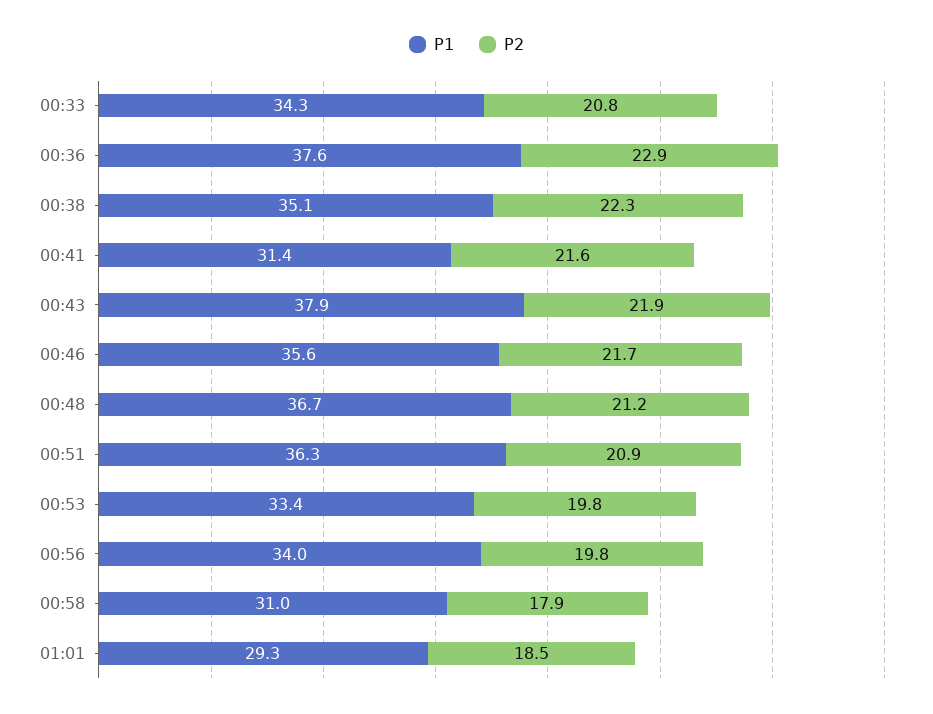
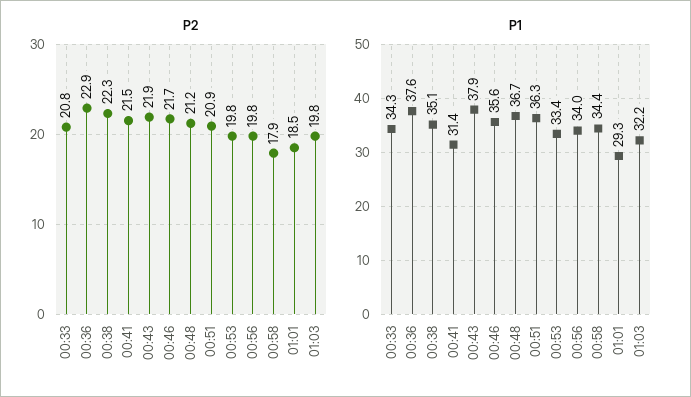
P2, 00:41: 21.6 -> 21.5
P1, 00:58: 31 -> 34.4
P2, 01:03: none -> 19.8
P1, 01:03: none -> 32.2

